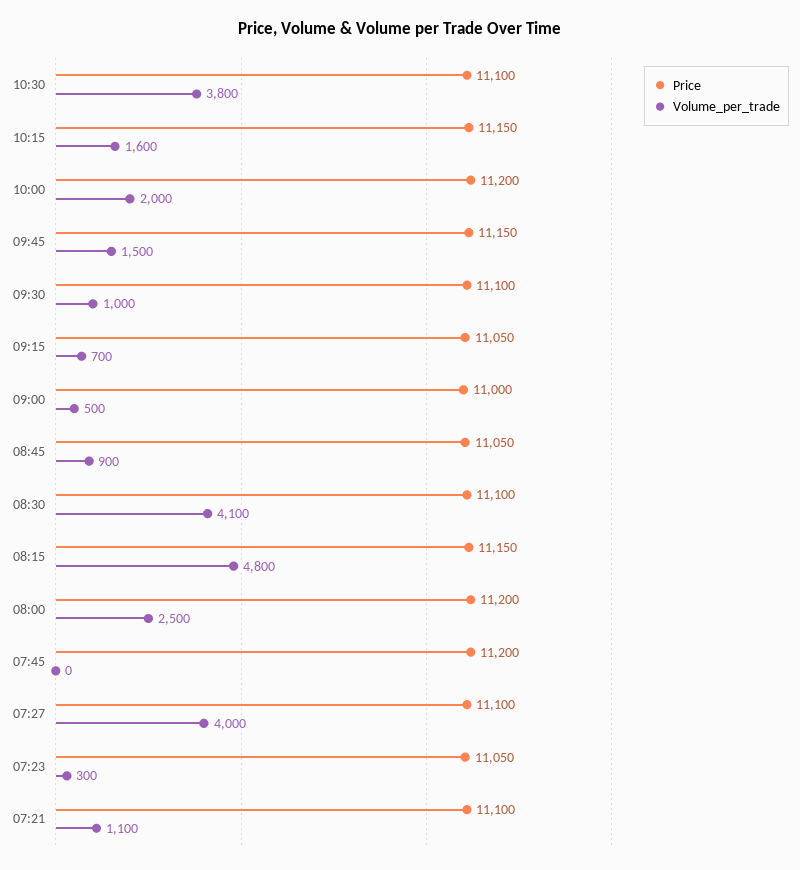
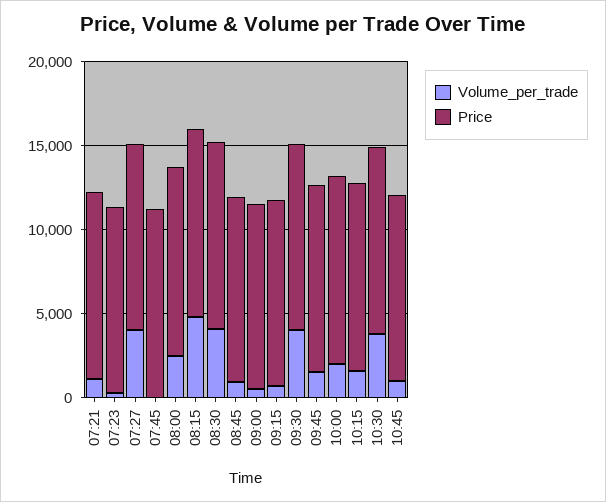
Volume_per_trade, 09:30: 1000 -> 4000
Volume_per_trade, 10:45: none -> 1000
Price, 10:45: none -> 11000

